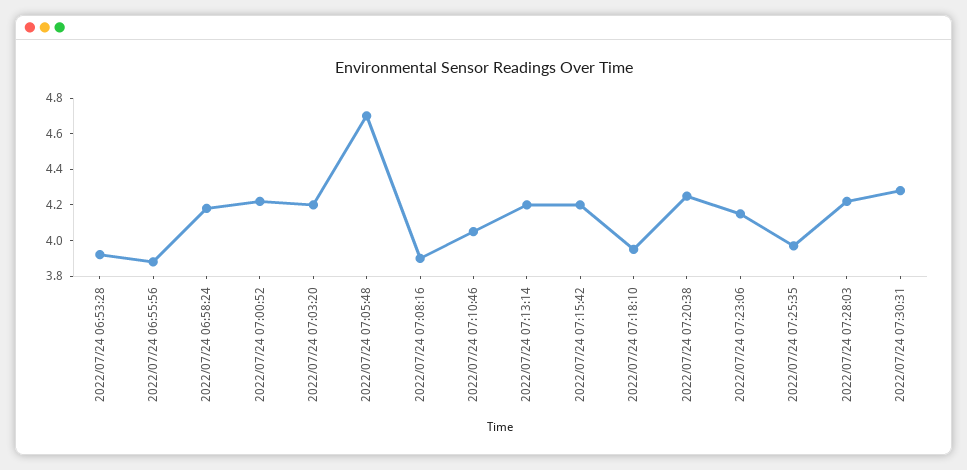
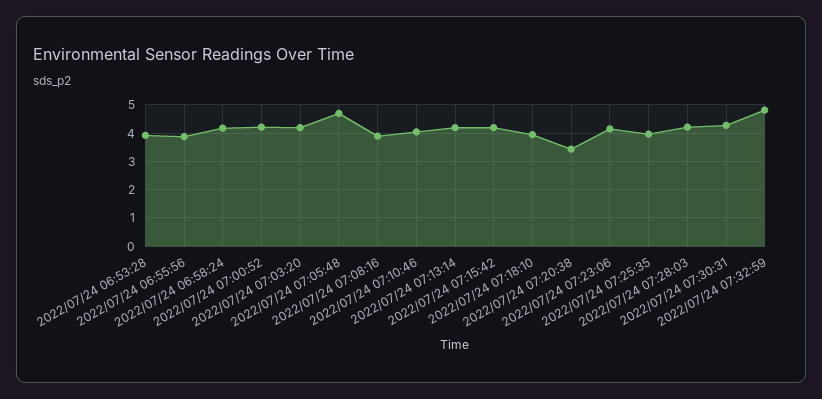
2022/07/24 07:20:38: 4.25 -> 3.5
2022/07/24 07:32:59: none -> 4.75

